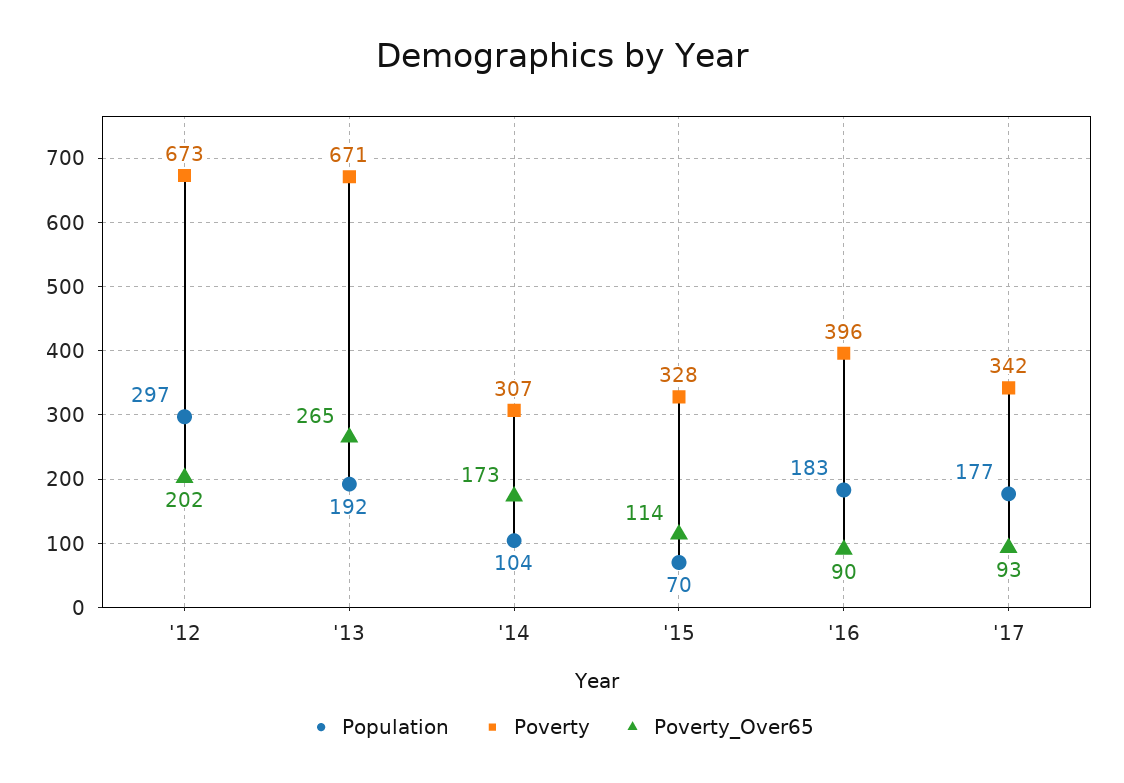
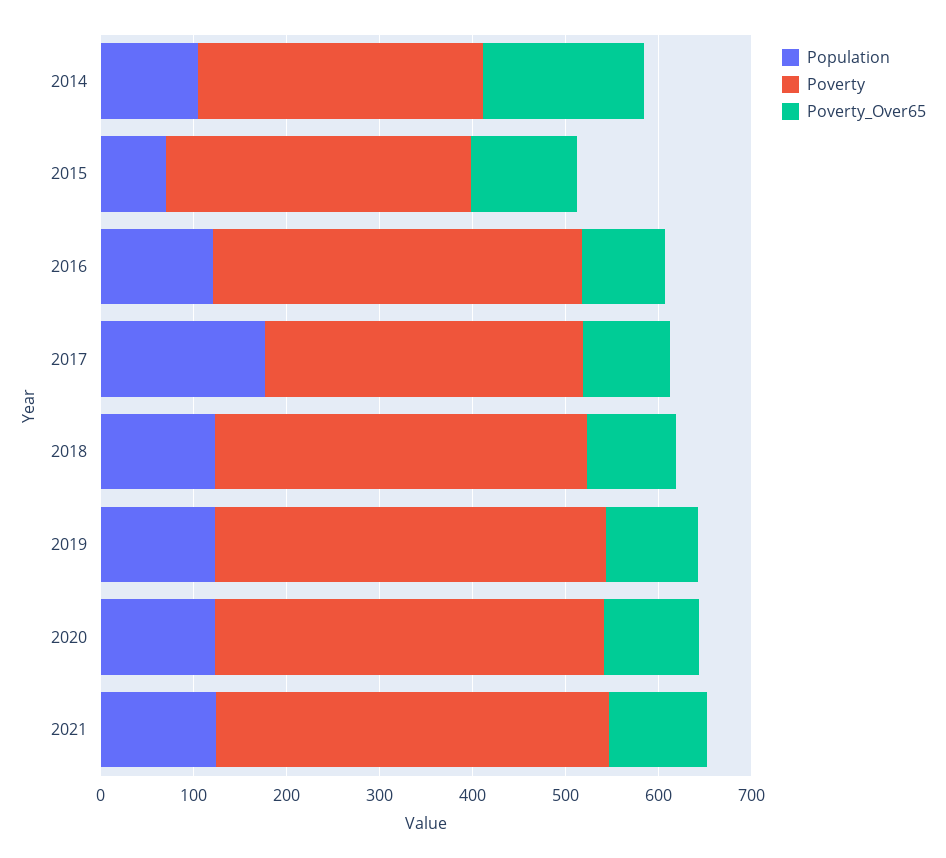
Population, '12: 297 -> none
Poverty, '12: 673 -> none
Poverty_Over65, '12: 202 -> none
Population, '13: 192 -> none
Poverty, '13: 671 -> none
Poverty_Over65, '13: 265 -> none
Population, '16: 183 -> 120
Population, 2018: none -> 120
Poverty, 2018: none -> 400
Poverty_Over65, 2018: none -> 100
Population, 2019: none -> 120
Poverty, 2019: none -> 420
Poverty_Over65, 2019: none -> 100
Population, 2020: none -> 120
Poverty, 2020: none -> 420
Poverty_Over65, 2020: none -> 100
Population, 2021: none -> 120
Poverty, 2021: none -> 420
Poverty_Over65, 2021: none -> 100

